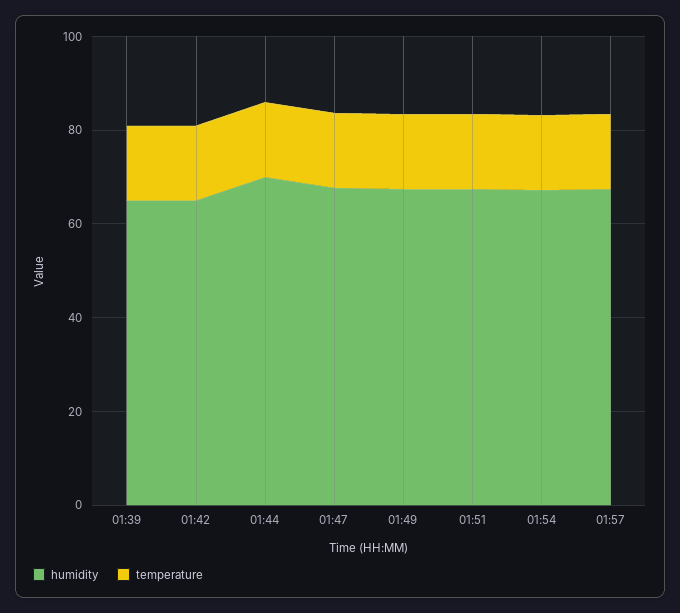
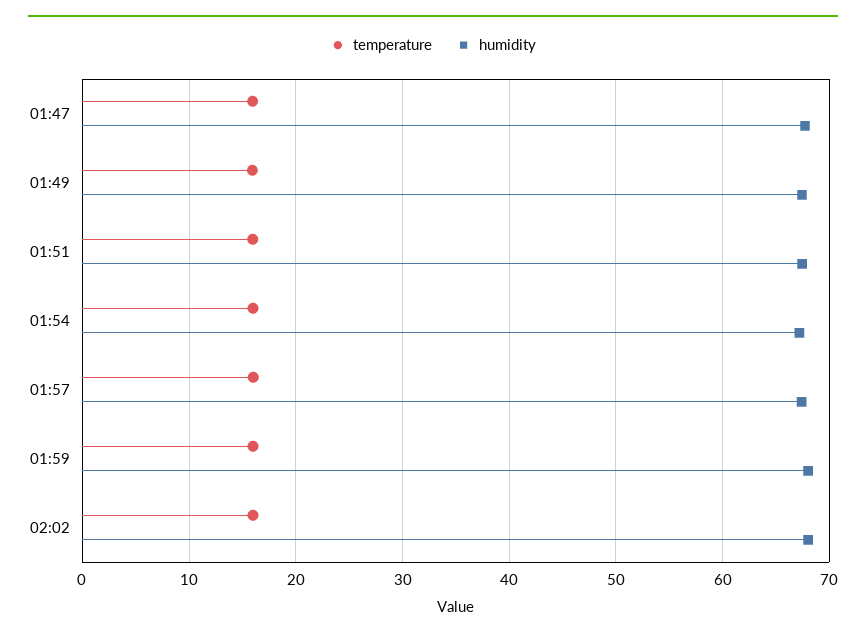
humidity, 01:39: 65 -> none
temperature, 01:39: 15 -> none
humidity, 01:42: 65 -> none
temperature, 01:42: 15 -> none
humidity, 01:44: 70 -> none
temperature, 01:44: 15 -> none
temperature, 01:59: none -> 16
humidity, 01:59: none -> 68
temperature, 02:02: none -> 16
humidity, 02:02: none -> 68

